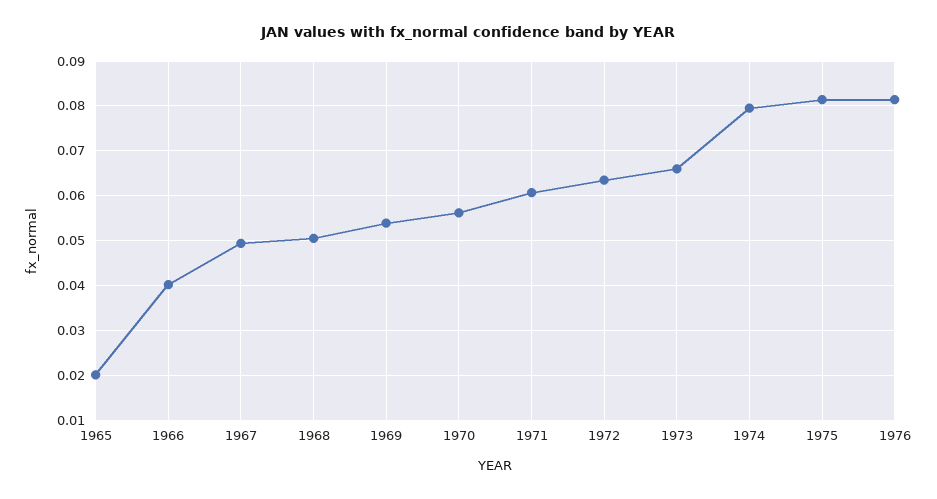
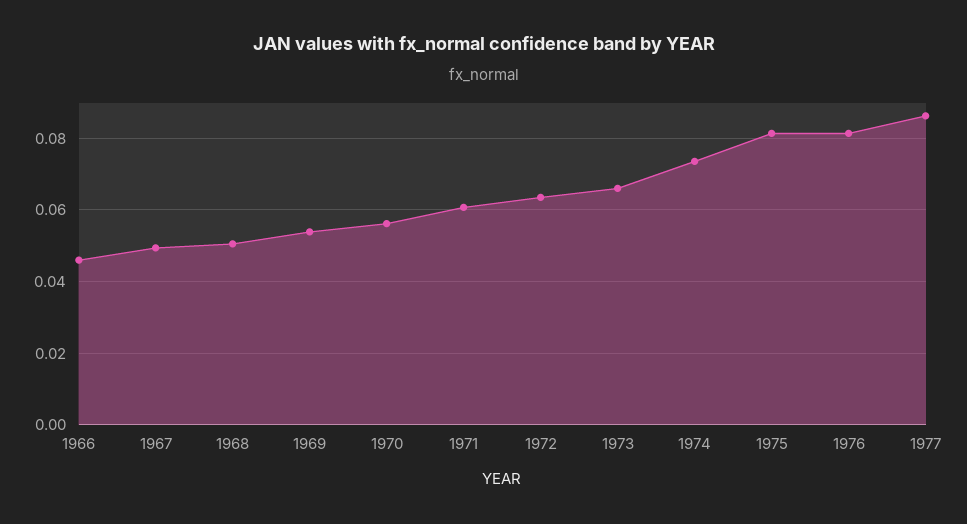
1965: 0.02 -> none
1966: 0.04 -> 0.046
1974: 0.08 -> 0.074
1977: none -> 0.086

